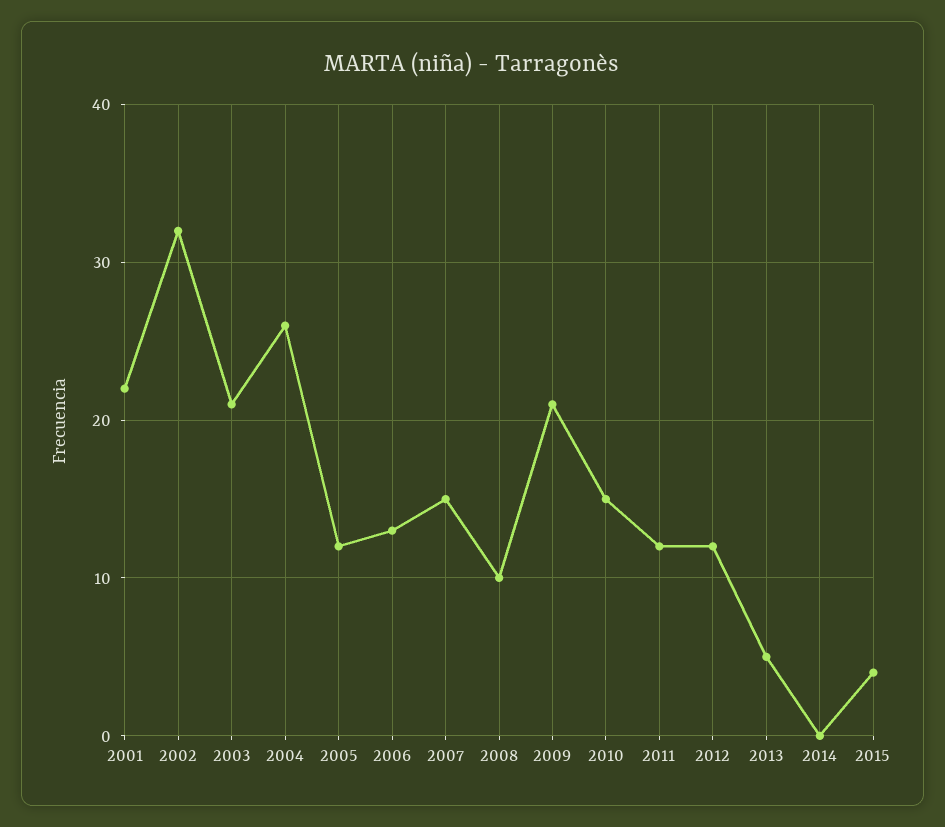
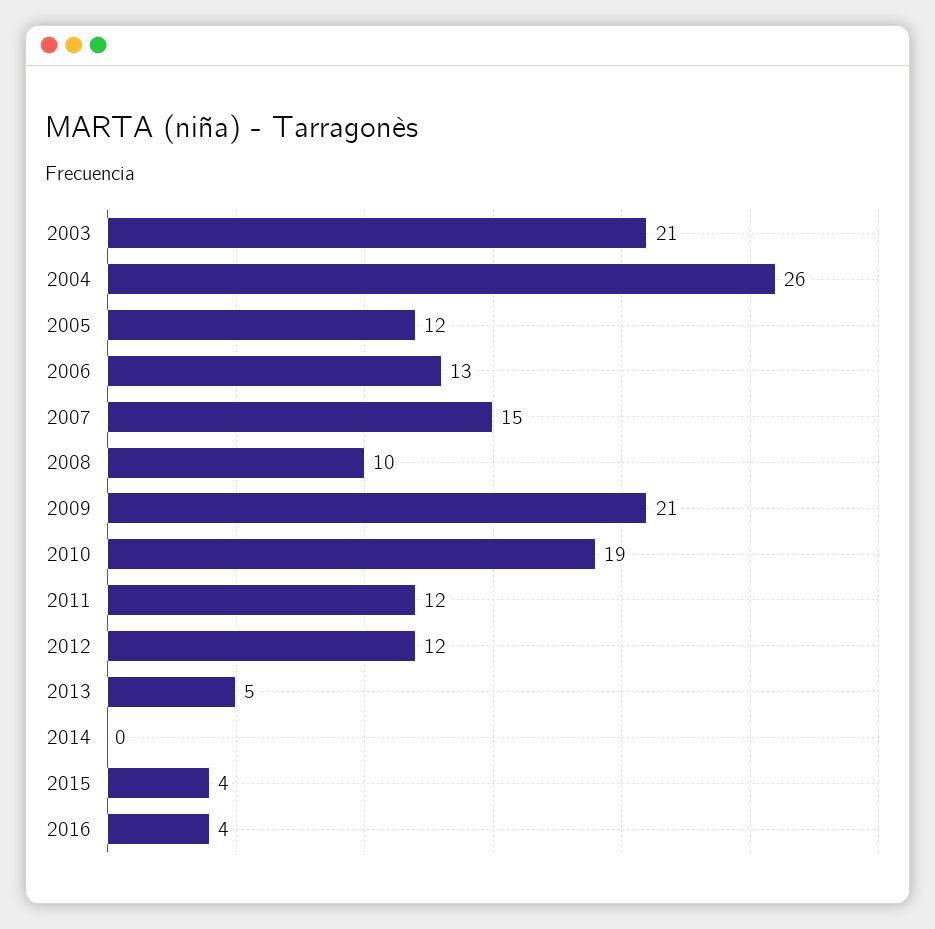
2001: 22 -> none
2002: 32 -> none
2010: 15 -> 19
2016: none -> 4

